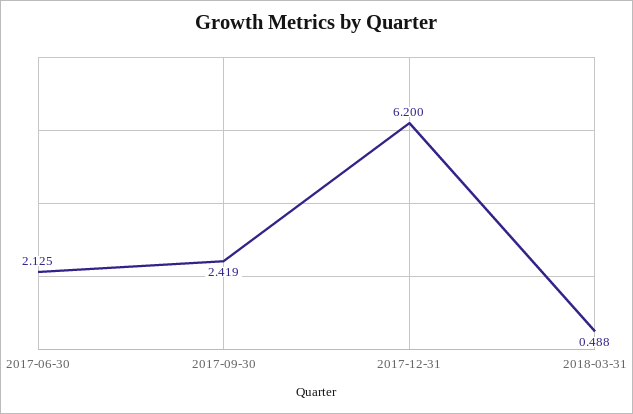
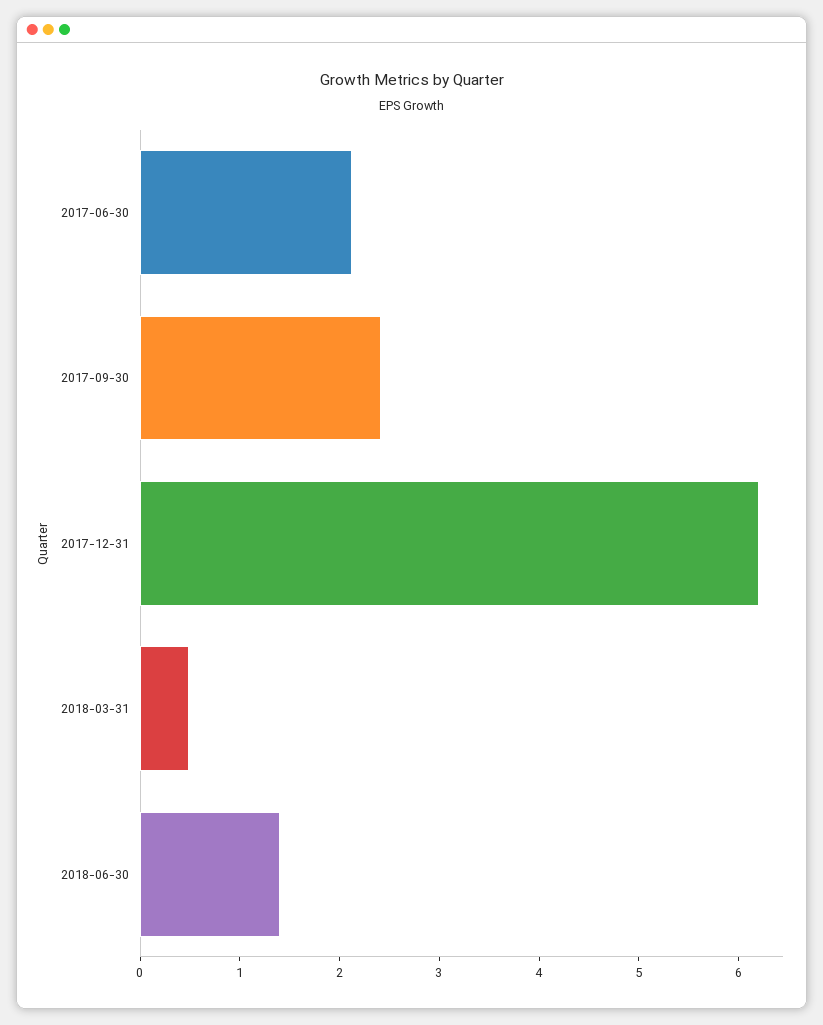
2018-06-30: none -> 1.4

